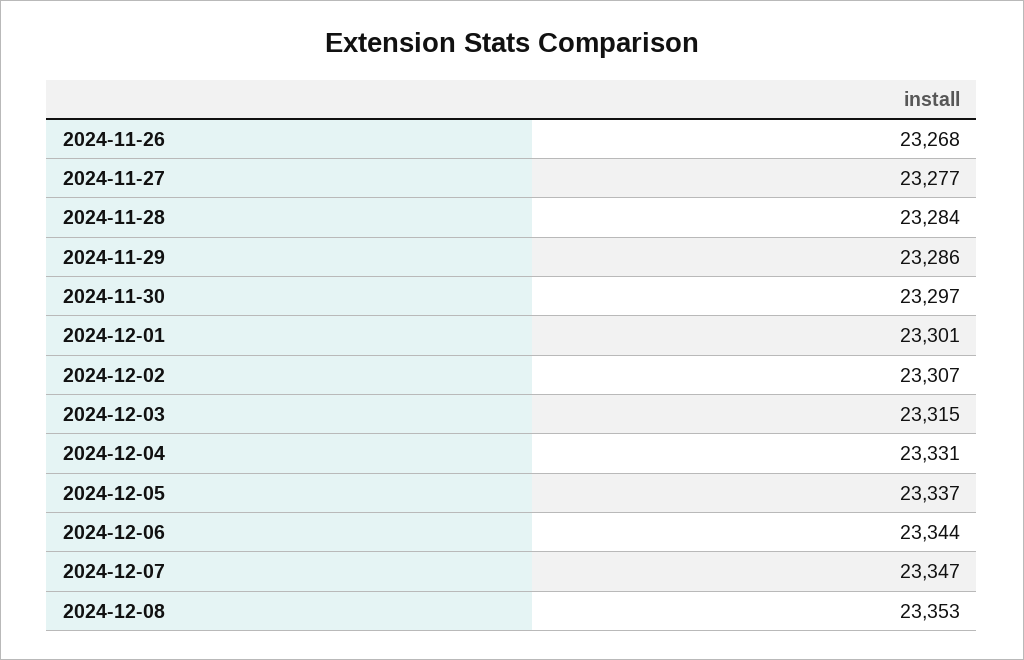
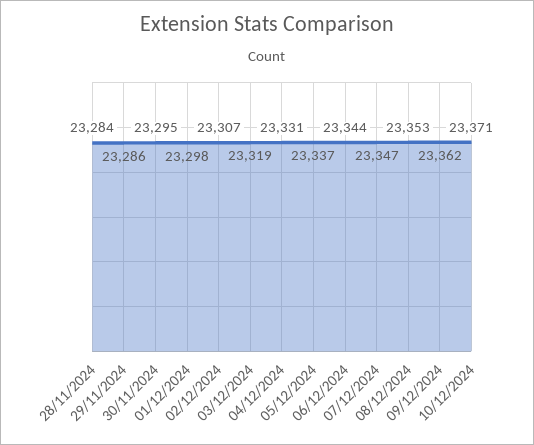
2024-11-26: 23268 -> none
2024-11-27: 23277 -> none
2024-11-30: 23297 -> 23295
2024-12-01: 23301 -> 23298
2024-12-03: 23315 -> 23319
09/12/2024: none -> 23362
10/12/2024: none -> 23371

